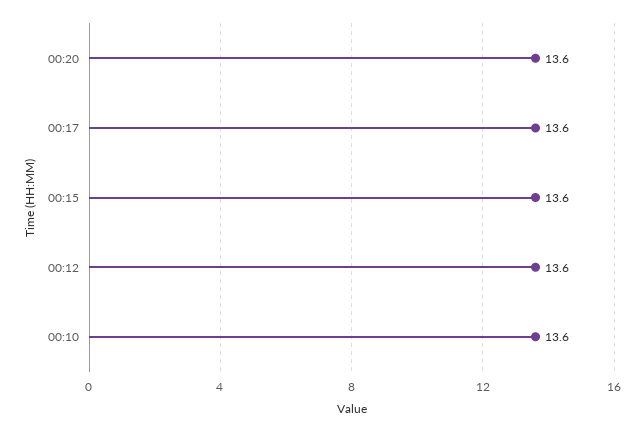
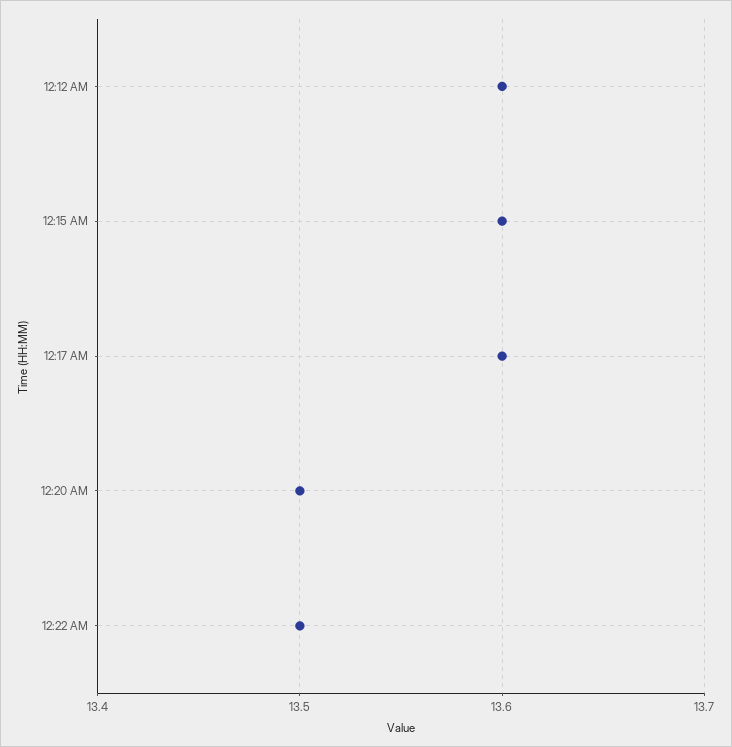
00:20: 13.6 -> 13.5
00:10: 13.6 -> none
12:22 AM: none -> 13.5

